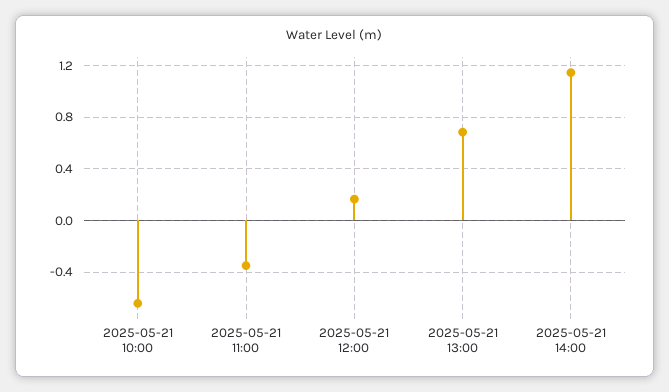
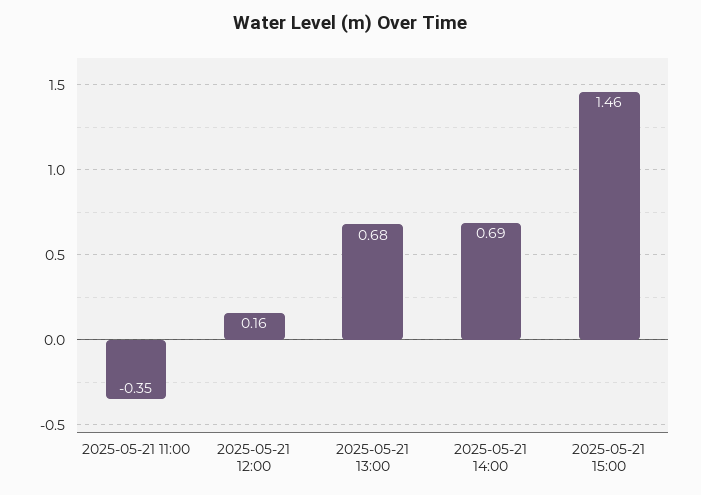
2025-05-21 10:00: -0.65 -> none
2025-05-21 14:00: 1.15 -> 0.69
2025-05-21 15:00: none -> 1.46

